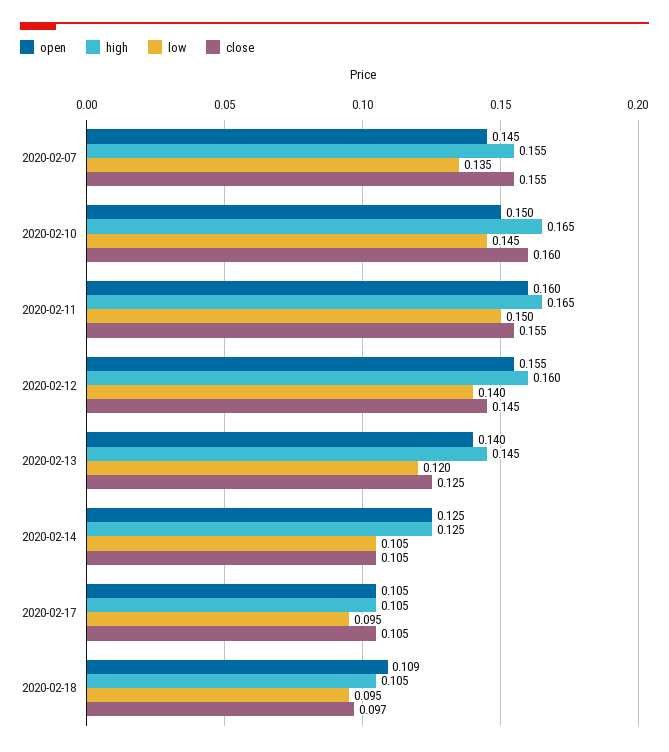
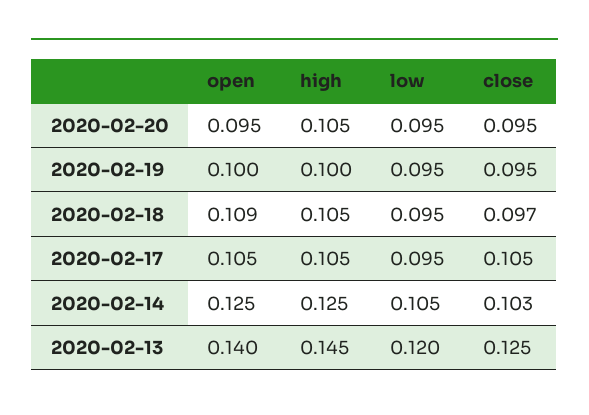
open, 2020-02-07: 0.145 -> none
high, 2020-02-07: 0.155 -> none
low, 2020-02-07: 0.135 -> none
close, 2020-02-07: 0.155 -> none
open, 2020-02-10: 0.15 -> none
high, 2020-02-10: 0.165 -> none
low, 2020-02-10: 0.145 -> none
close, 2020-02-10: 0.16 -> none
open, 2020-02-11: 0.16 -> none
high, 2020-02-11: 0.165 -> none
low, 2020-02-11: 0.15 -> none
close, 2020-02-11: 0.155 -> none
open, 2020-02-12: 0.155 -> none
high, 2020-02-12: 0.16 -> none
low, 2020-02-12: 0.14 -> none
close, 2020-02-12: 0.145 -> none
close, 2020-02-14: 0.105 -> 0.103
open, 2020-02-20: none -> 0.095
high, 2020-02-20: none -> 0.105
low, 2020-02-20: none -> 0.095
close, 2020-02-20: none -> 0.095
open, 2020-02-19: none -> 0.1
high, 2020-02-19: none -> 0.1
low, 2020-02-19: none -> 0.095
close, 2020-02-19: none -> 0.095

